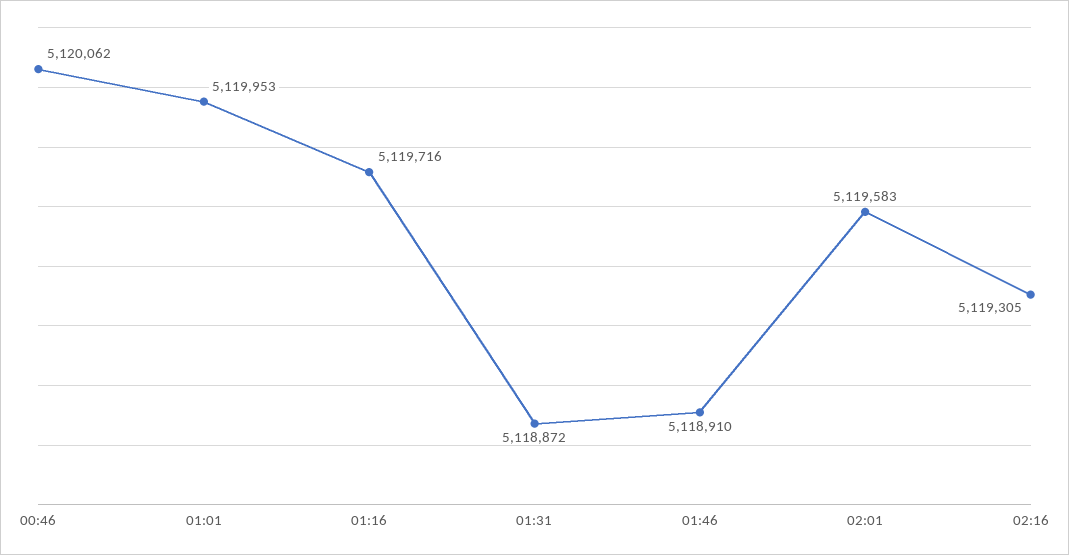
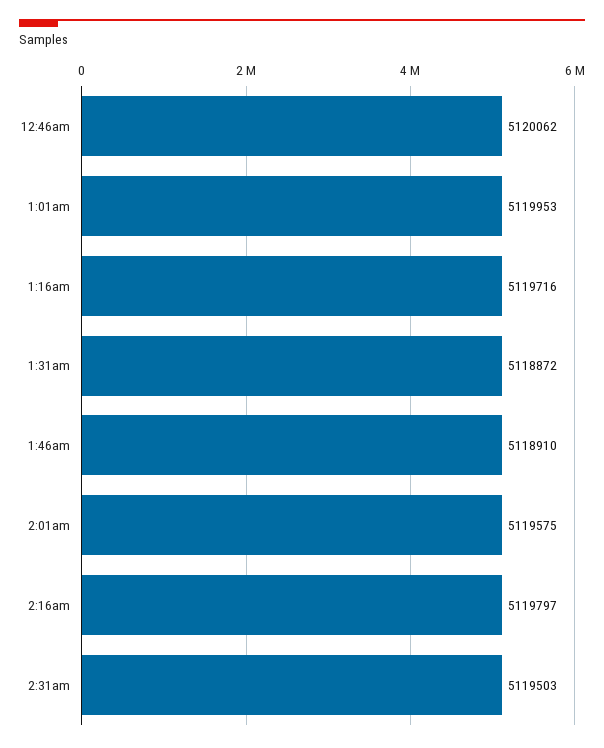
02:01: 5119583 -> 5119575
02:16: 5119305 -> 5119797
2:31am: none -> 5119503

